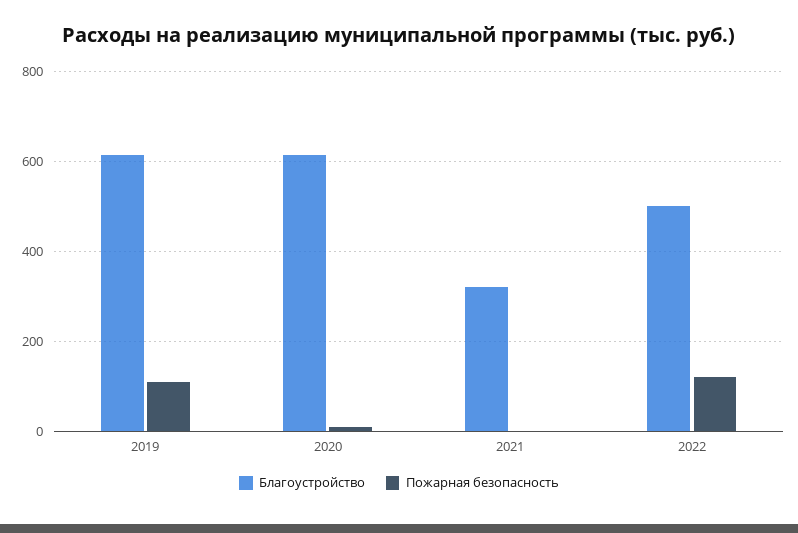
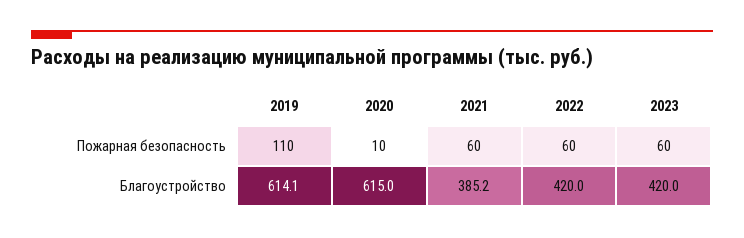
Благоустройство, 2021: 320 -> 385.2
Пожарная безопасность, 2021: 0 -> 60
Благоустройство, 2022: 500 -> 420
Пожарная безопасность, 2022: 120 -> 60
Пожарная безопасность, 2023: none -> 60
Благоустройство, 2023: none -> 420

